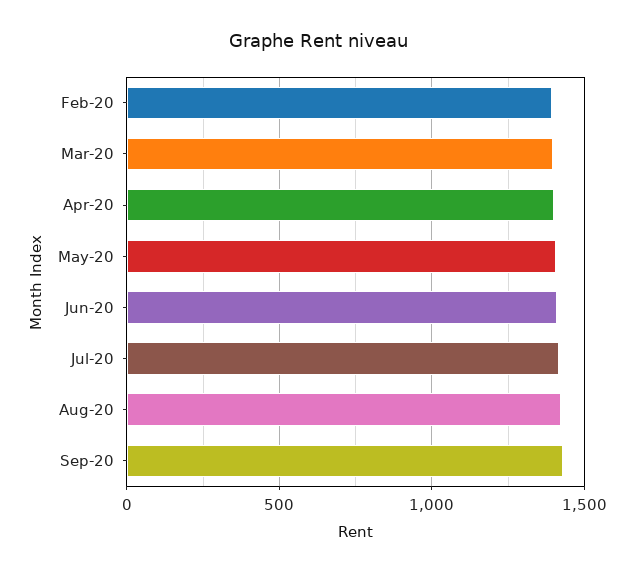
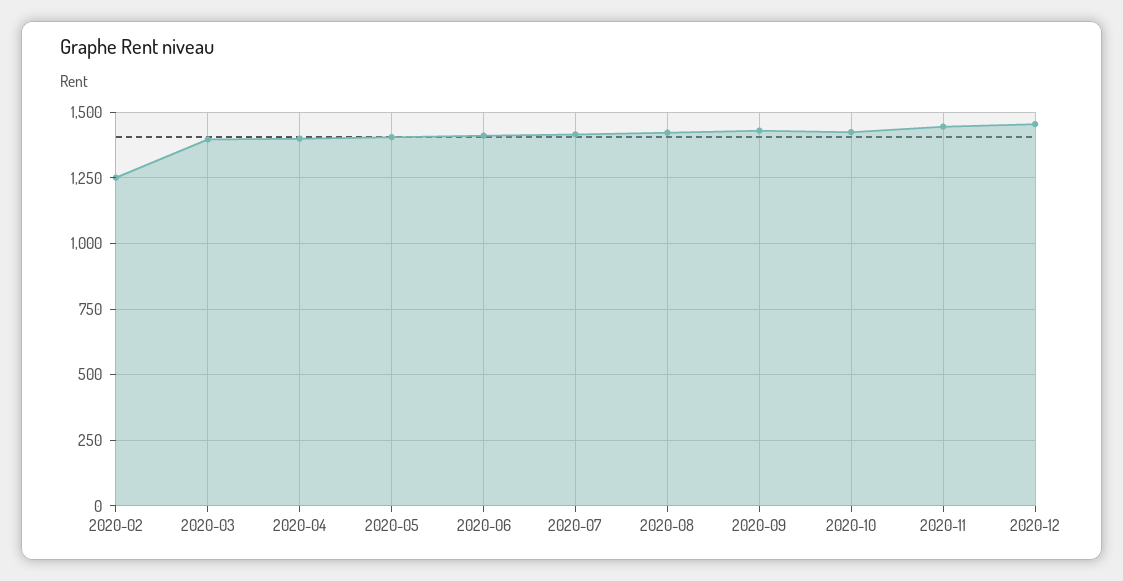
Feb-20: 1400 -> 1250
2020-10: none -> 1425
2020-11: none -> 1450
2020-12: none -> 1450

